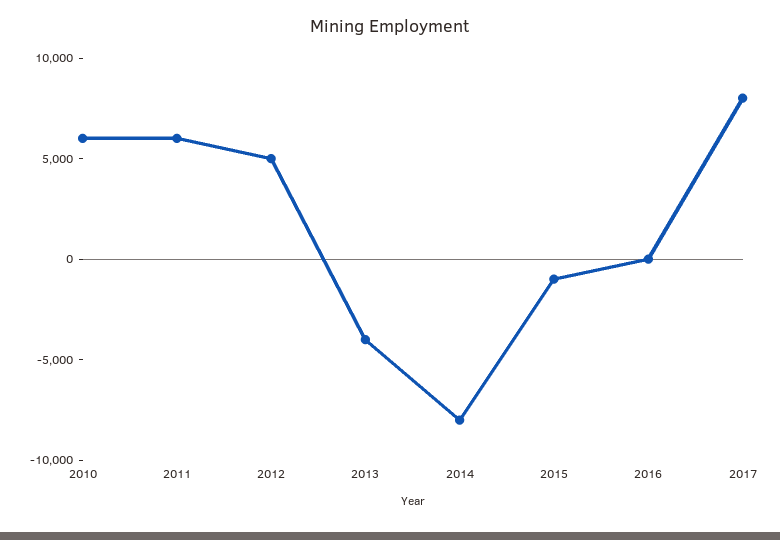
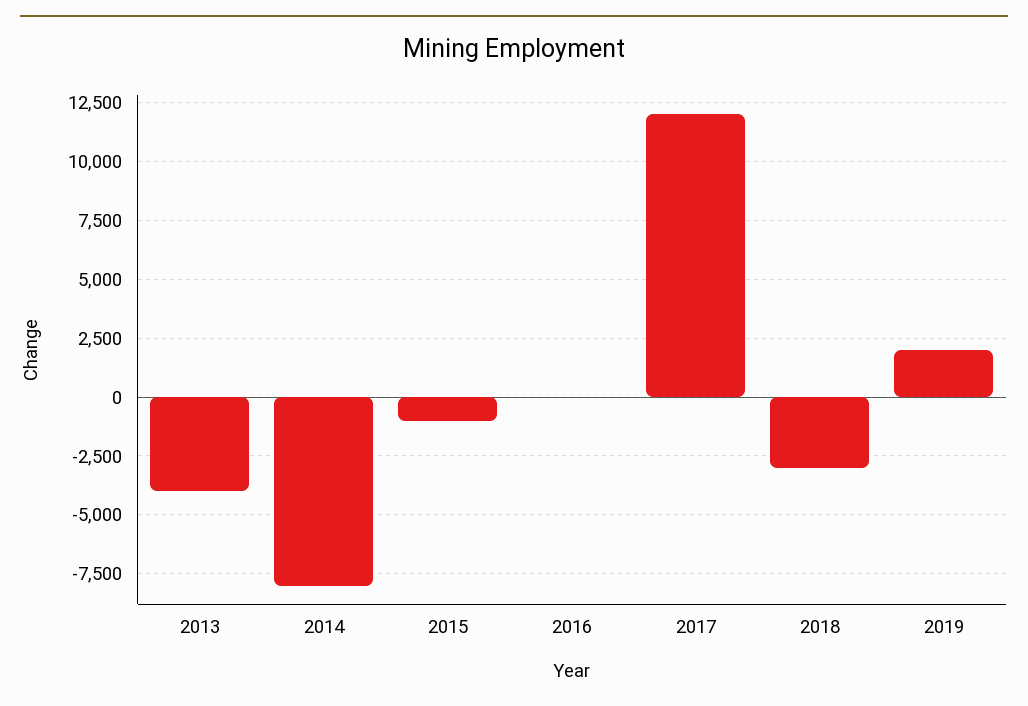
2010: 6000 -> none
2011: 6000 -> none
2012: 5000 -> none
2017: 8000 -> 12000
2018: none -> -3000
2019: none -> 2000

